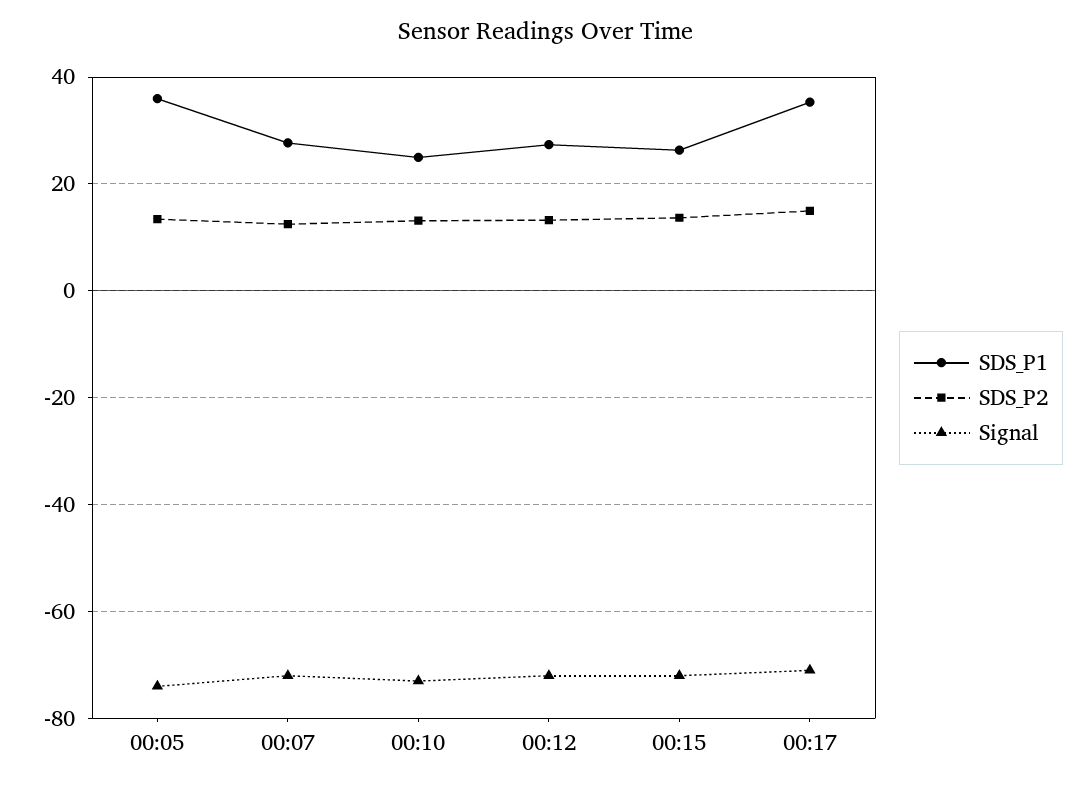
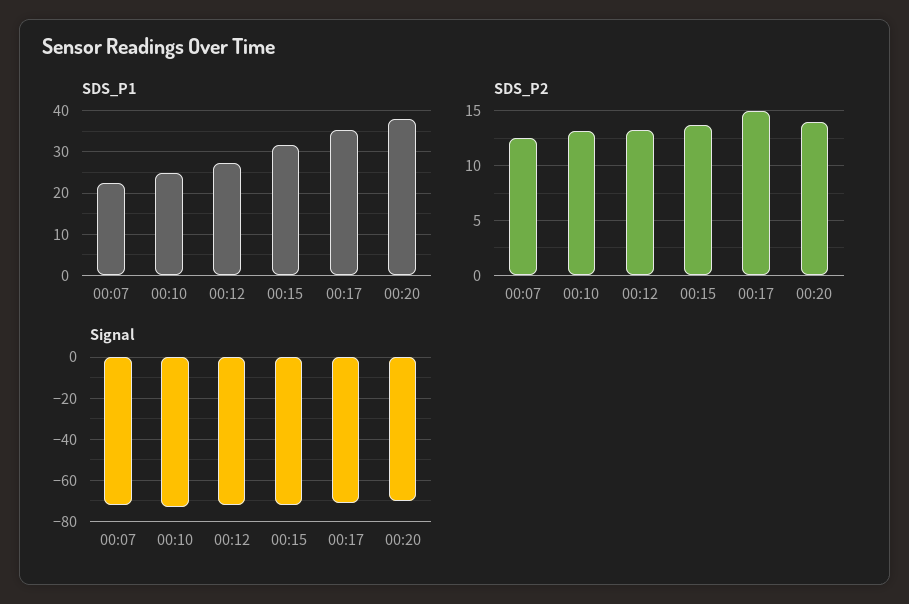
SDS_P1, 00:05: 36 -> none
SDS_P2, 00:05: 14 -> none
Signal, 00:05: -74 -> none
SDS_P1, 00:07: 28 -> 22
SDS_P1, 00:15: 26 -> 32
SDS_P1, 00:20: none -> 38
SDS_P2, 00:20: none -> 14
Signal, 00:20: none -> -70

